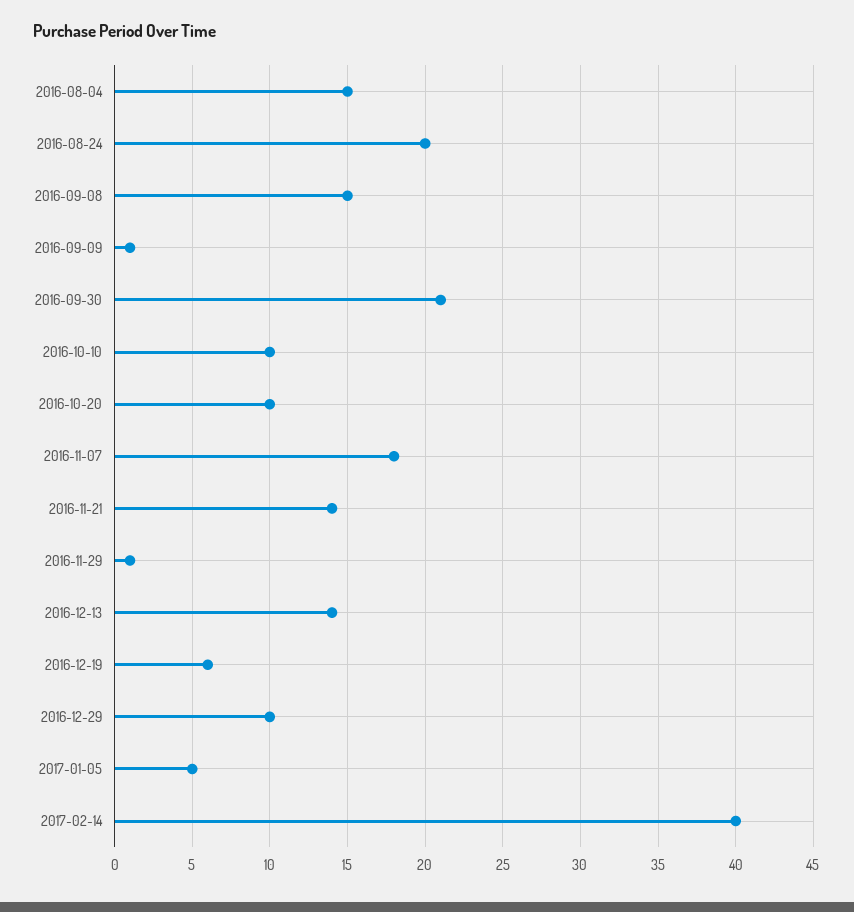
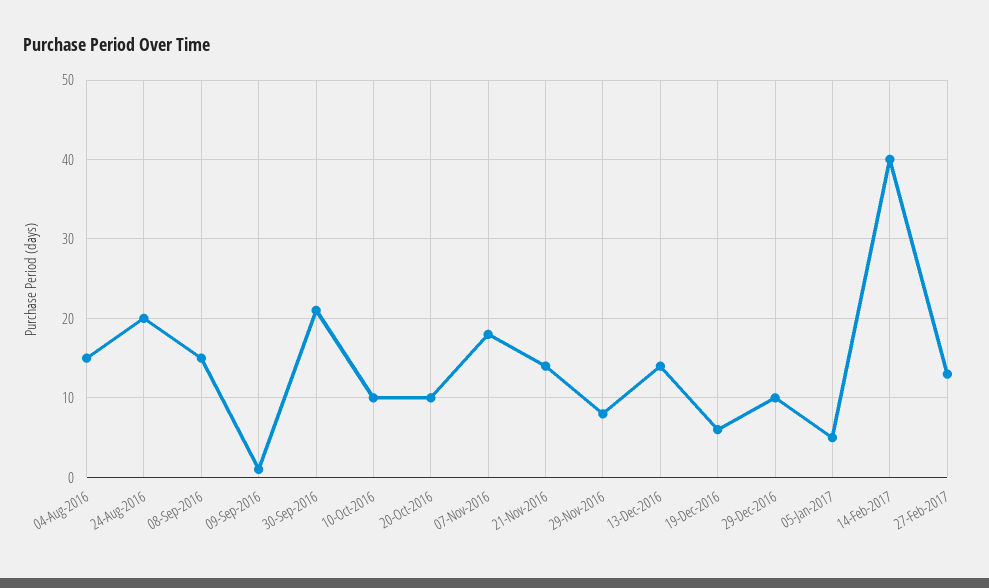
2016-11-29: 1 -> 8
27-Feb-2017: none -> 13

